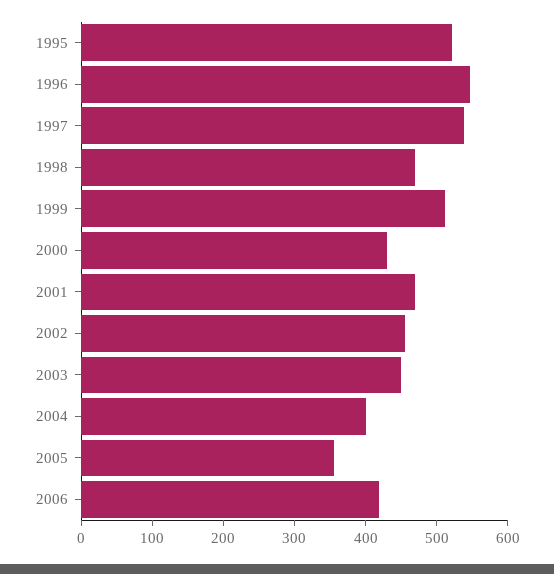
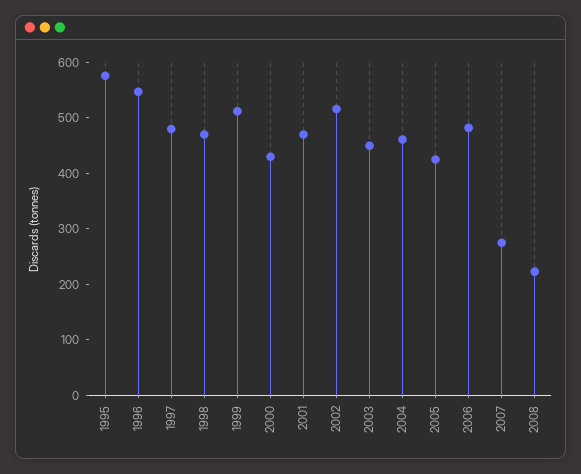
1995: 520 -> 580
1997: 540 -> 480
2002: 460 -> 520
2004: 400 -> 460
2005: 360 -> 420
2006: 420 -> 480
2007: none -> 280
2008: none -> 220

